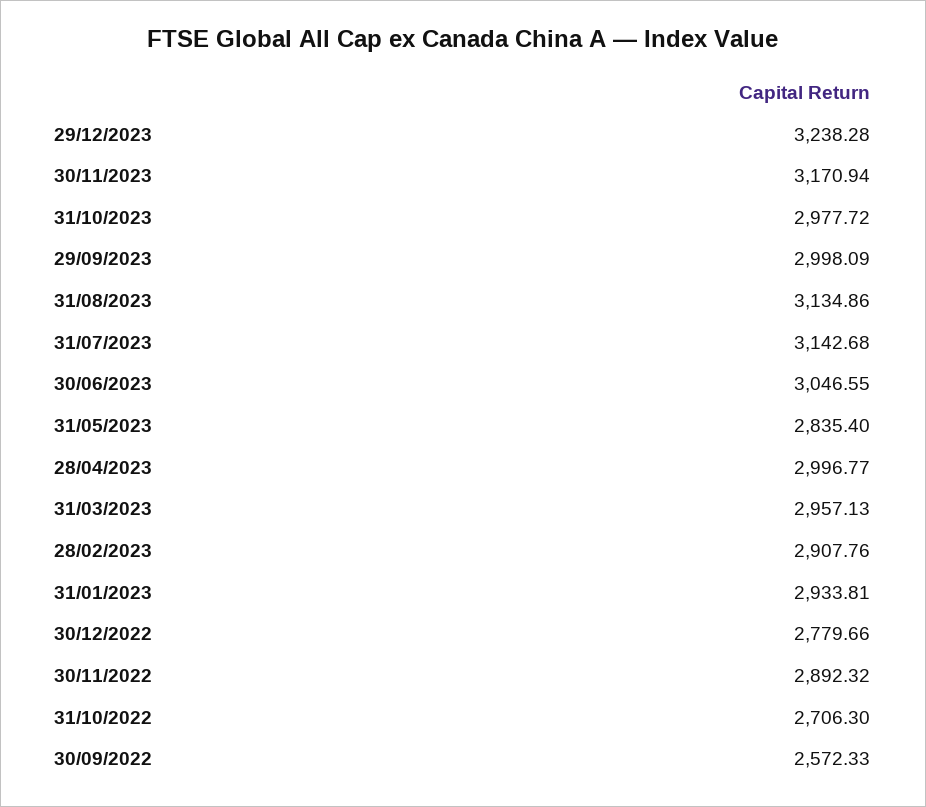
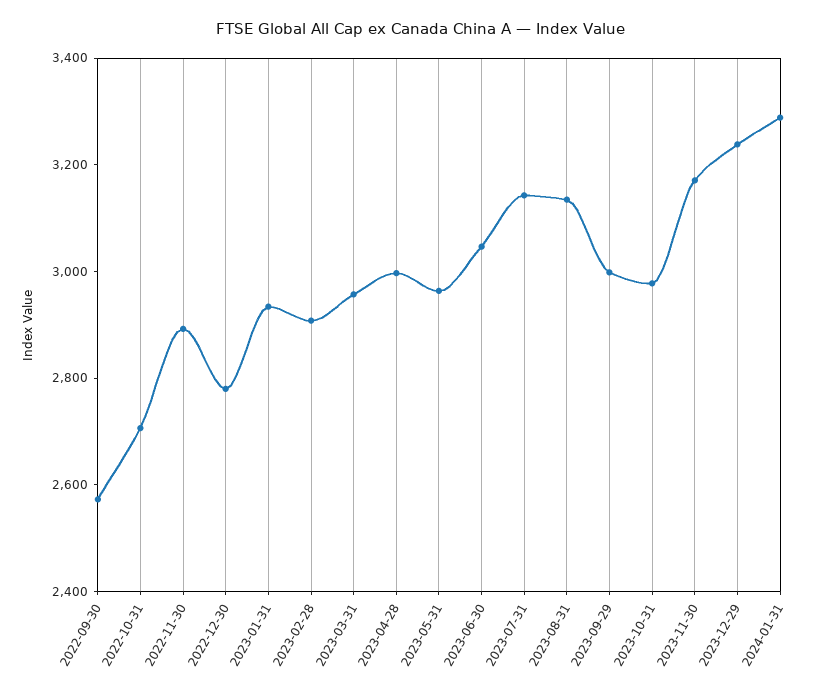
31/05/2023: 2835.4 -> 2950
2024-01-31: none -> 3300

